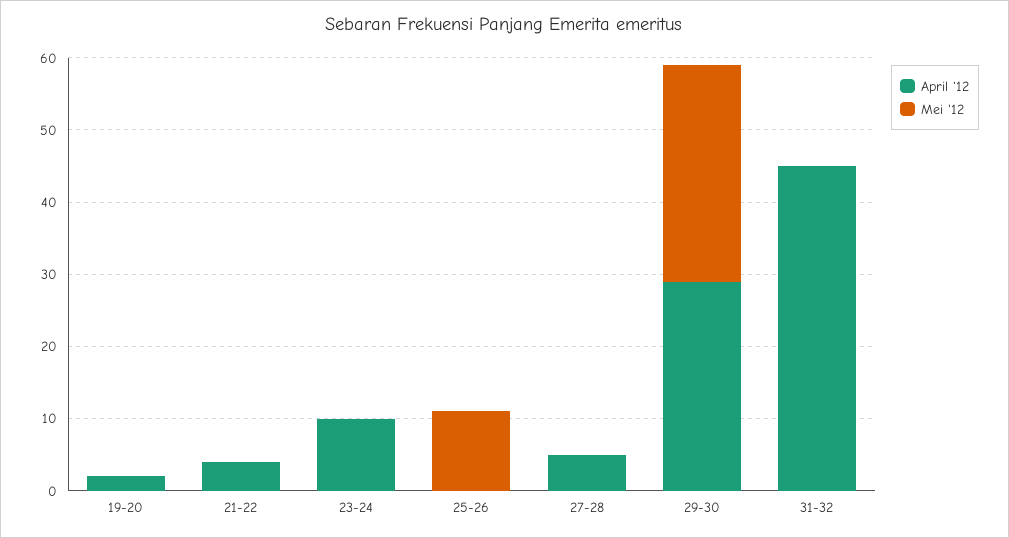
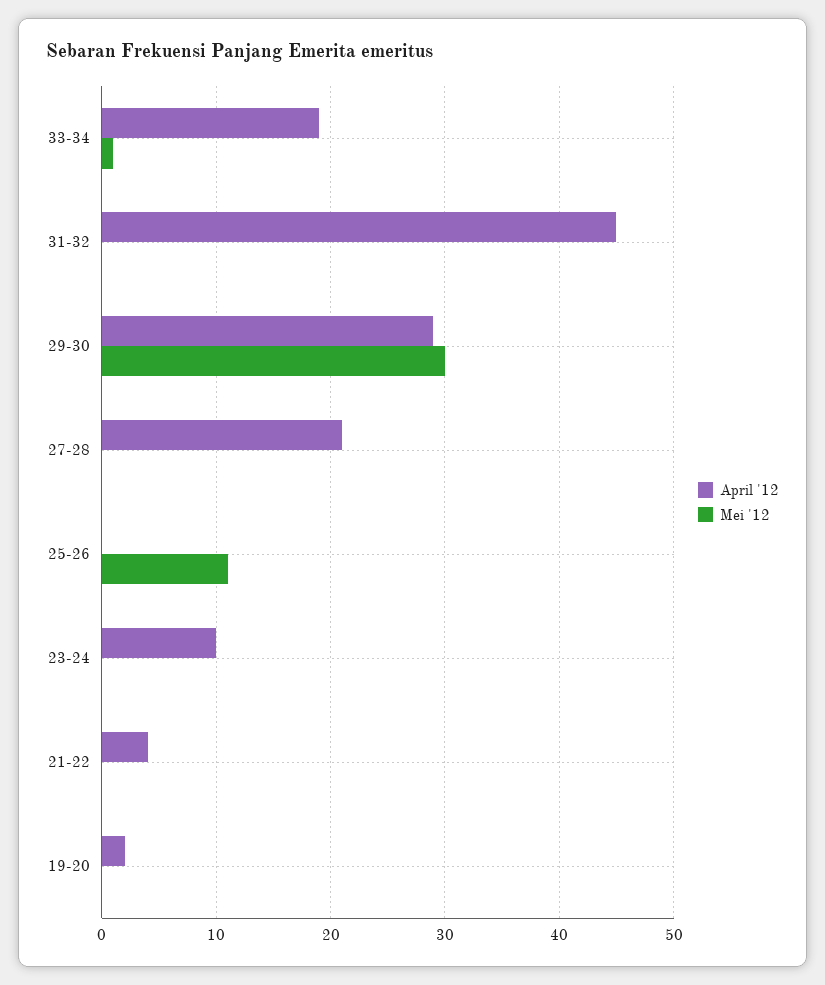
April '12, 27-28: 5 -> 21
April '12, 33-34: none -> 19
Mei '12, 33-34: none -> 1

